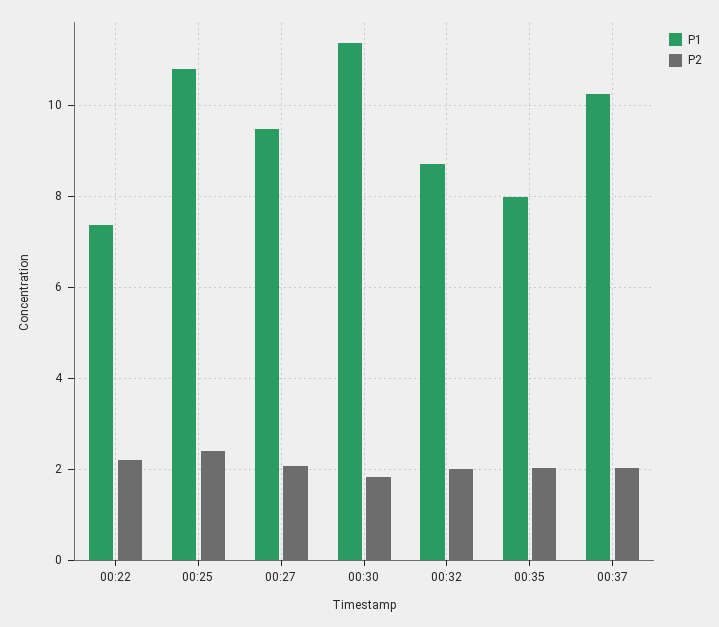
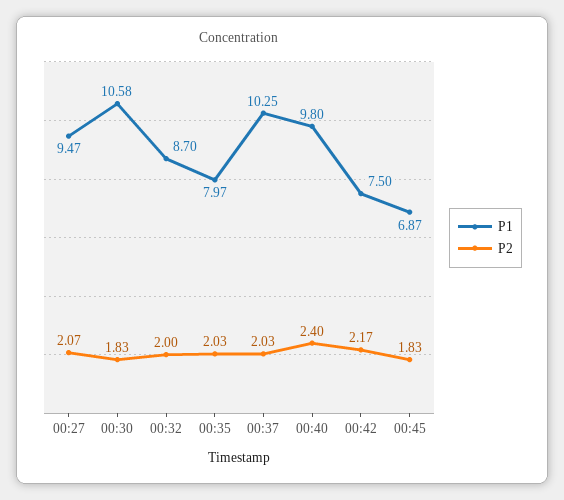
P1, 00:22: 7.4 -> none
P2, 00:22: 2.2 -> none
P1, 00:25: 10.8 -> none
P2, 00:25: 2.4 -> none
P1, 00:30: 11.4 -> 10.58
P1, 00:40: none -> 9.8
P2, 00:40: none -> 2.4
P1, 00:42: none -> 7.5
P2, 00:42: none -> 2.17
P1, 00:45: none -> 6.87
P2, 00:45: none -> 1.83

